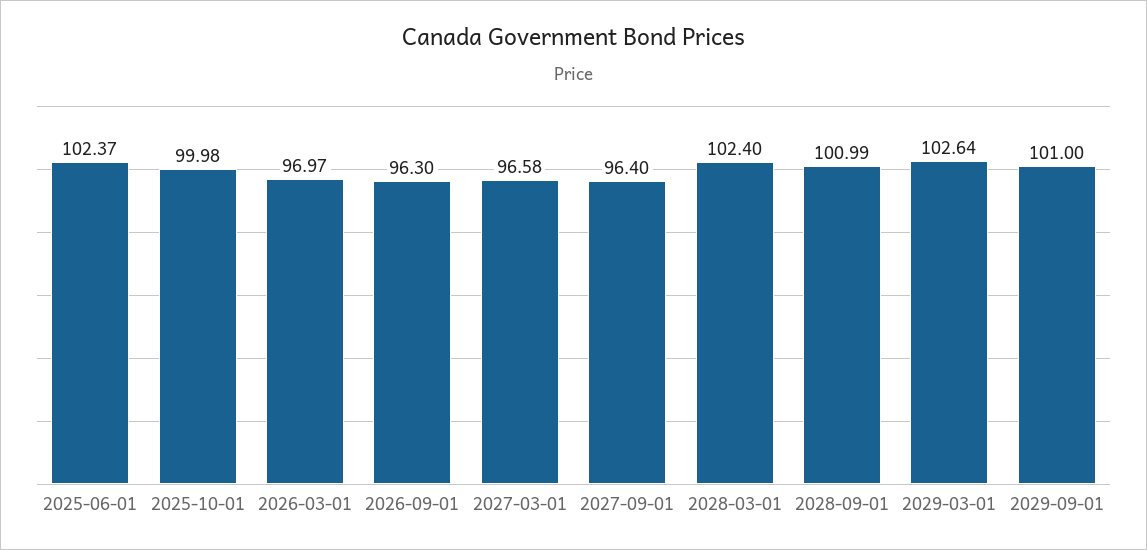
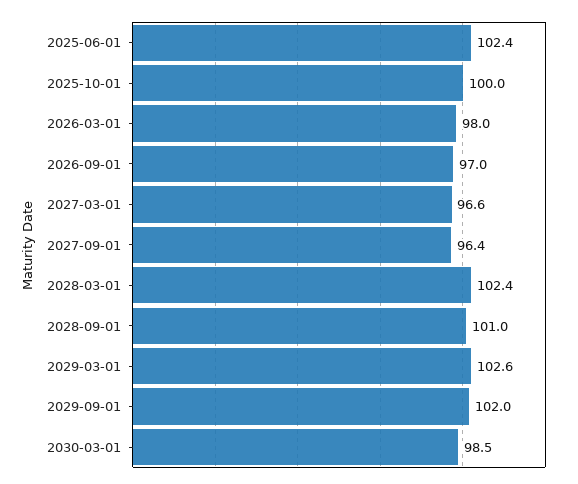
2026-03-01: 96.97 -> 98
2026-09-01: 96.3 -> 97
2029-09-01: 101 -> 102
2030-03-01: none -> 98.5

